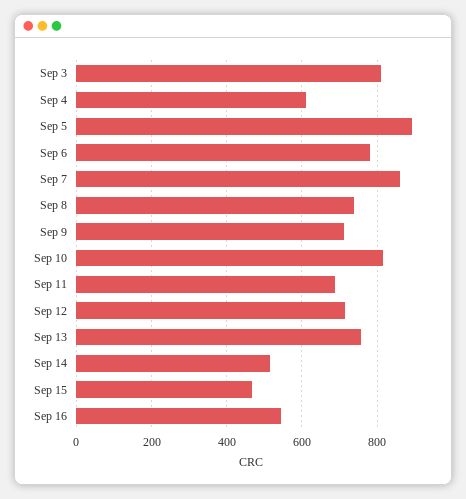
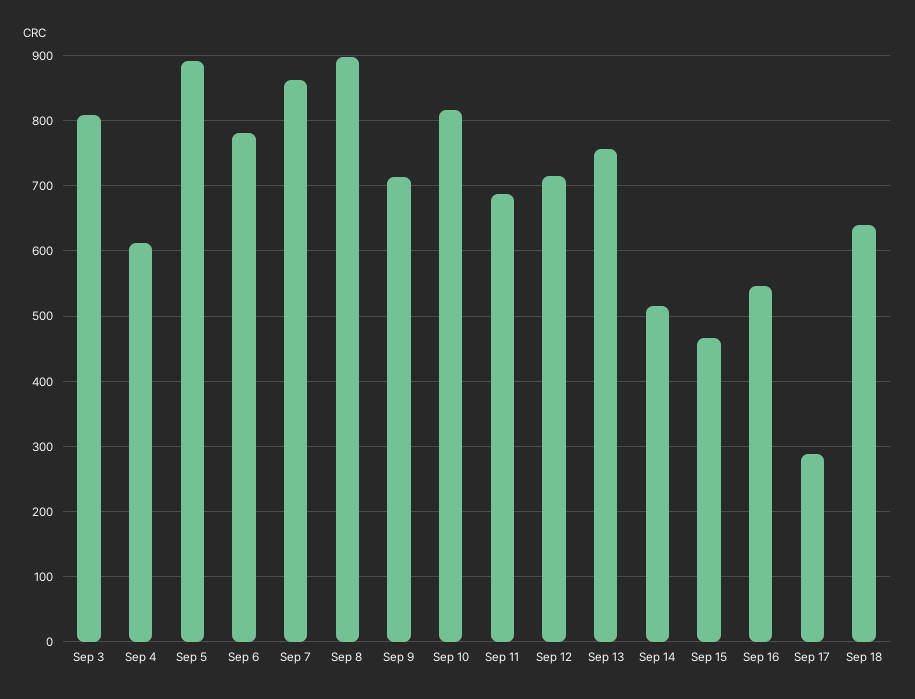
Sep 8: 740 -> 900
Sep 17: none -> 290
Sep 18: none -> 640

